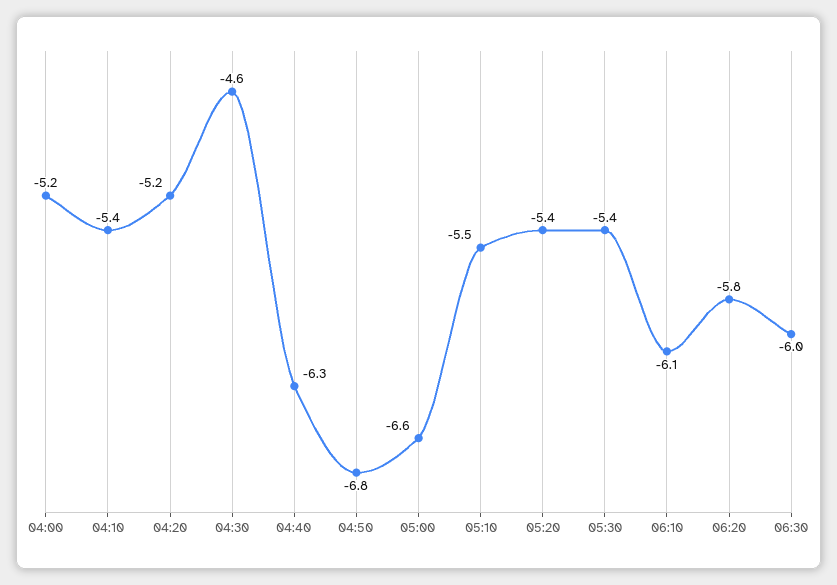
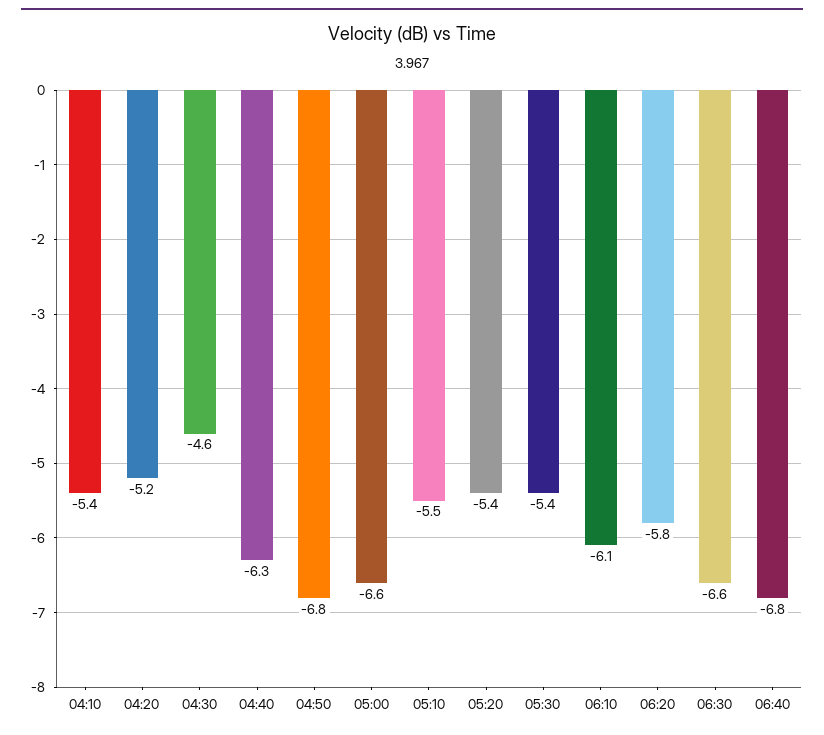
04:00: -5.2 -> none
06:30: -6 -> -6.6
06:40: none -> -6.8

